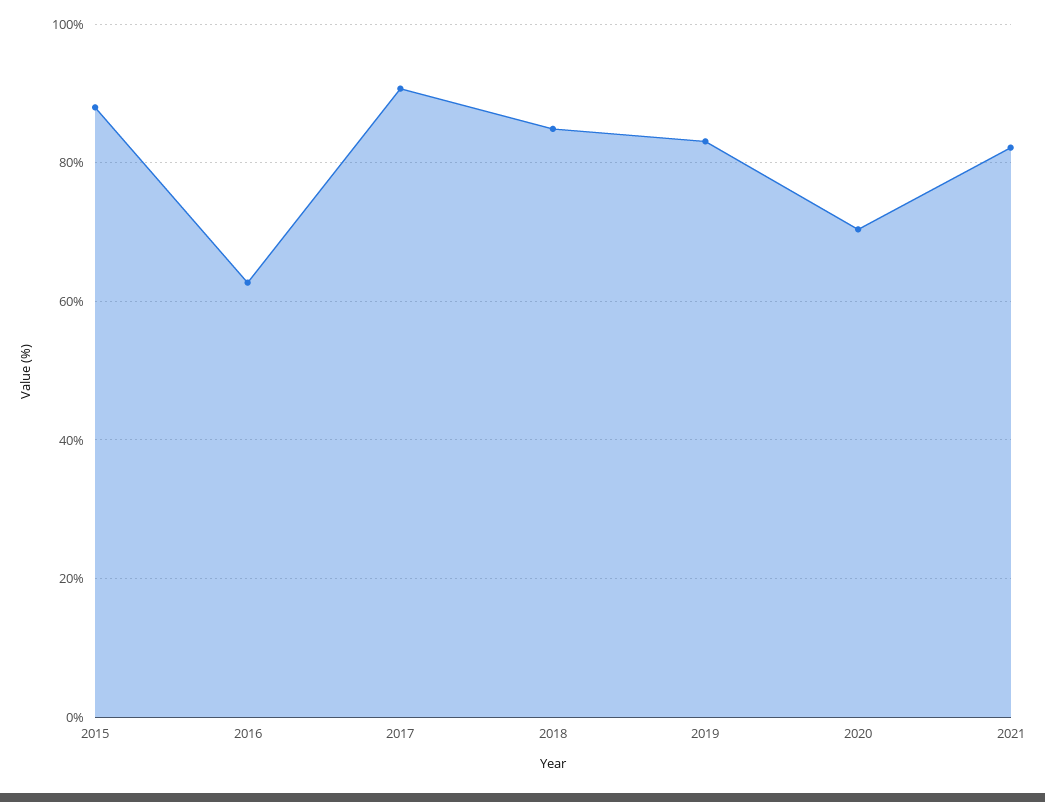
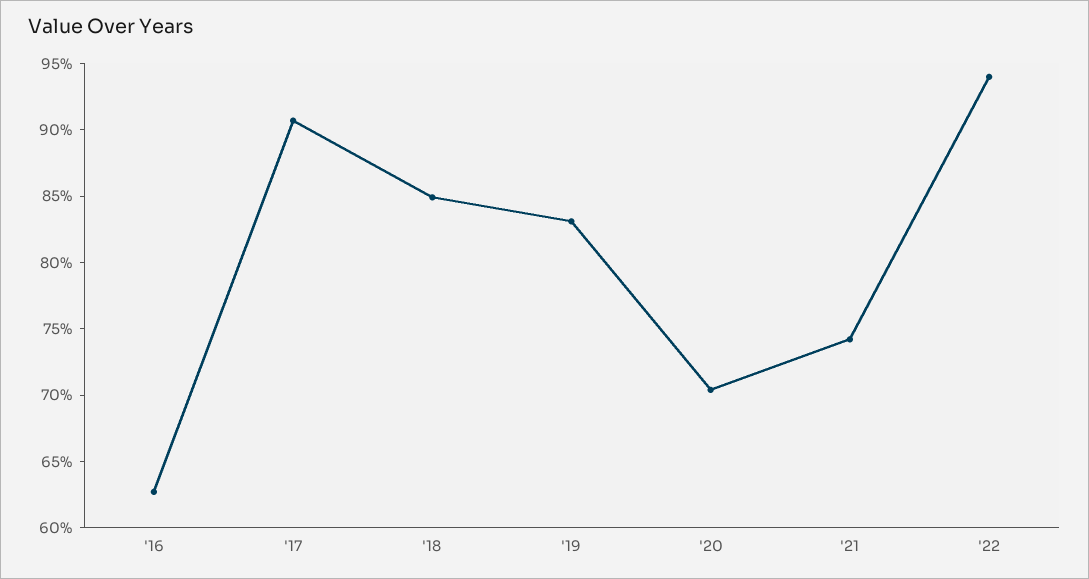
2015: 88 -> none
2021: 82 -> 74
'22: none -> 94

